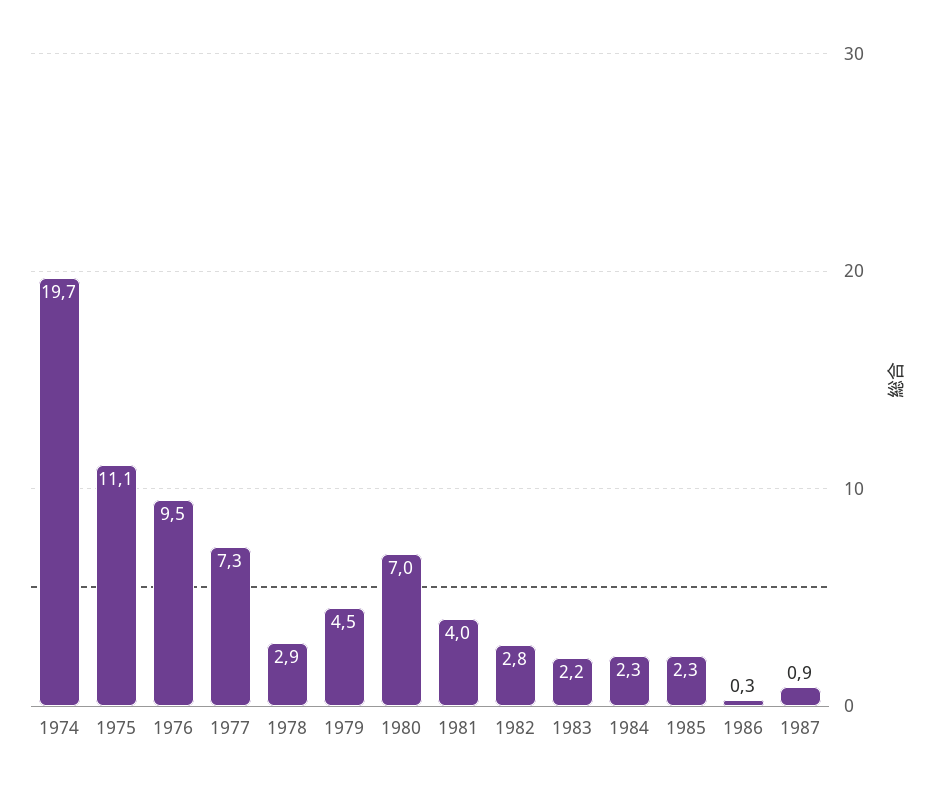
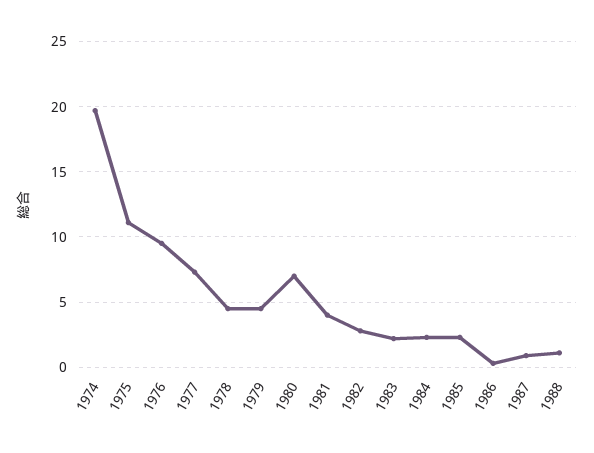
1978: 2.9 -> 4.5
1988: none -> 1

